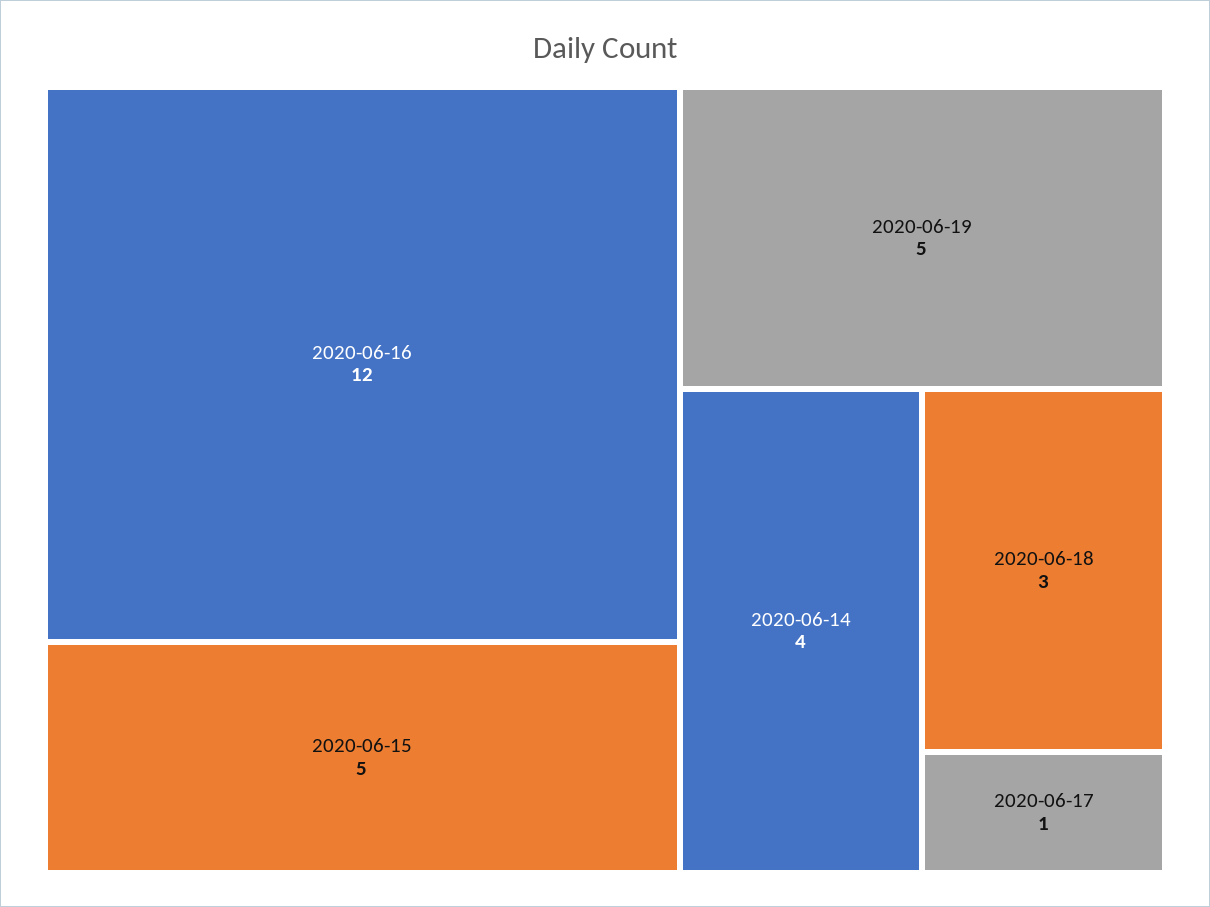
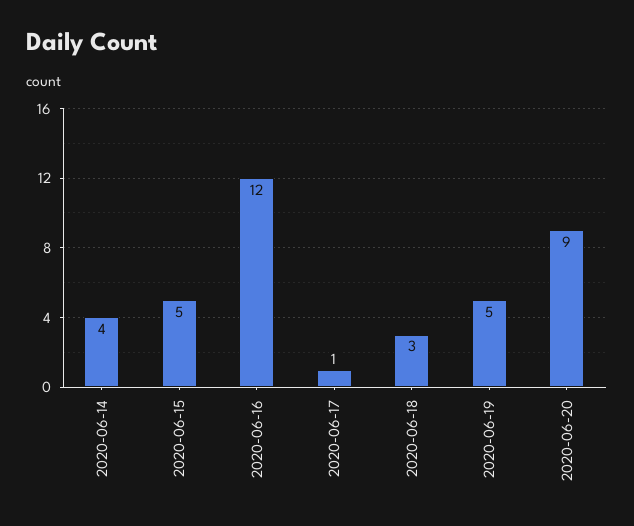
2020-06-20: none -> 9

